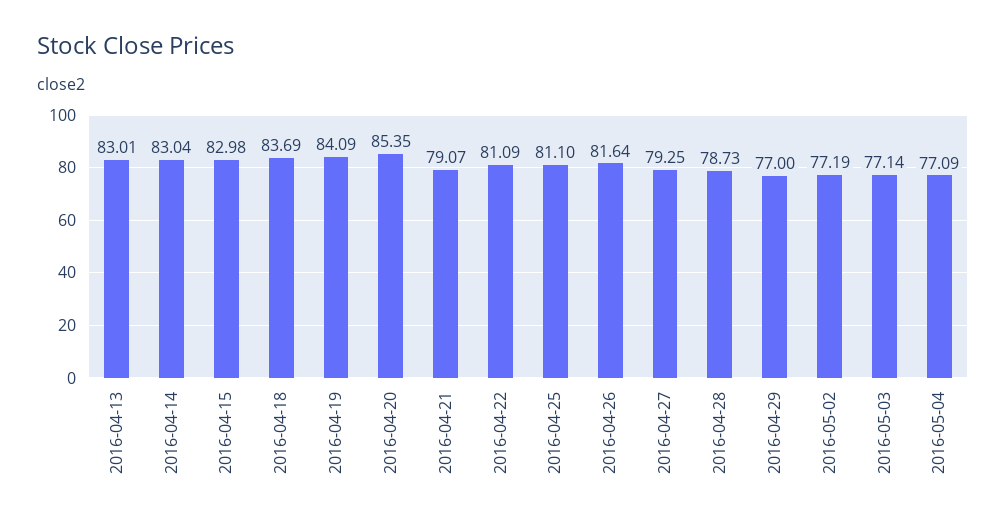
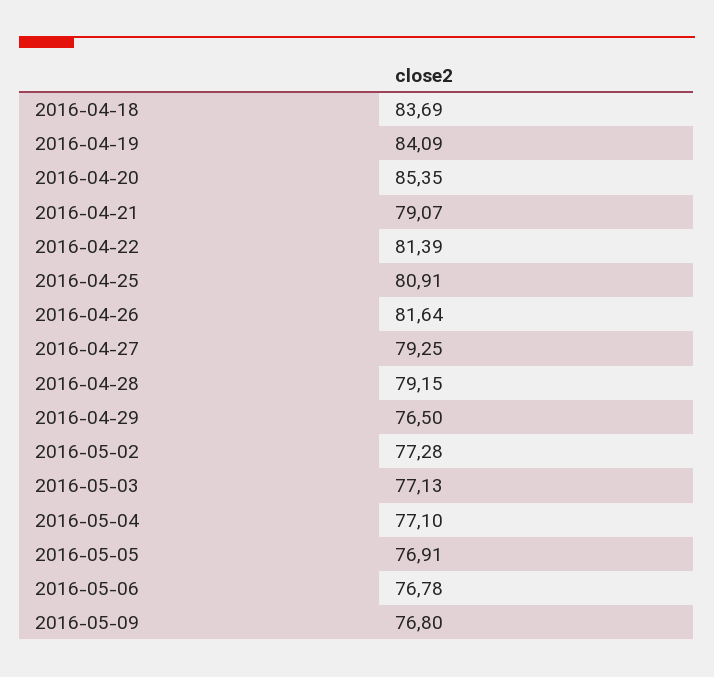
2016-04-13: 83.01 -> none
2016-04-14: 83.04 -> none
2016-04-15: 82.98 -> none
2016-04-22: 81.09 -> 81.39
2016-04-25: 81.1 -> 80.91
2016-04-28: 78.73 -> 79.15
2016-04-29: 77 -> 76.5
2016-05-02: 77.19 -> 77.28
2016-05-03: 77.14 -> 77.13
2016-05-04: 77.09 -> 77.1
2016-05-05: none -> 76.91
2016-05-06: none -> 76.78
2016-05-09: none -> 76.8

